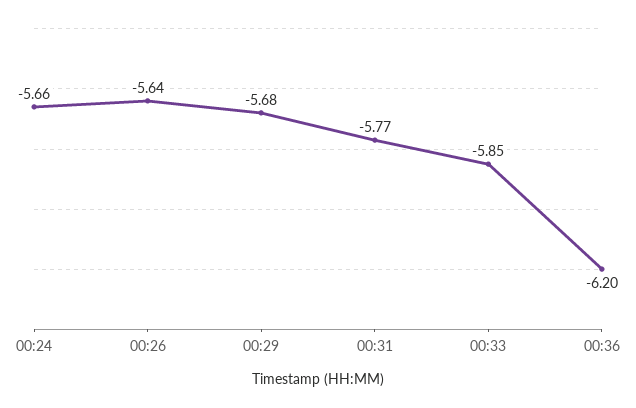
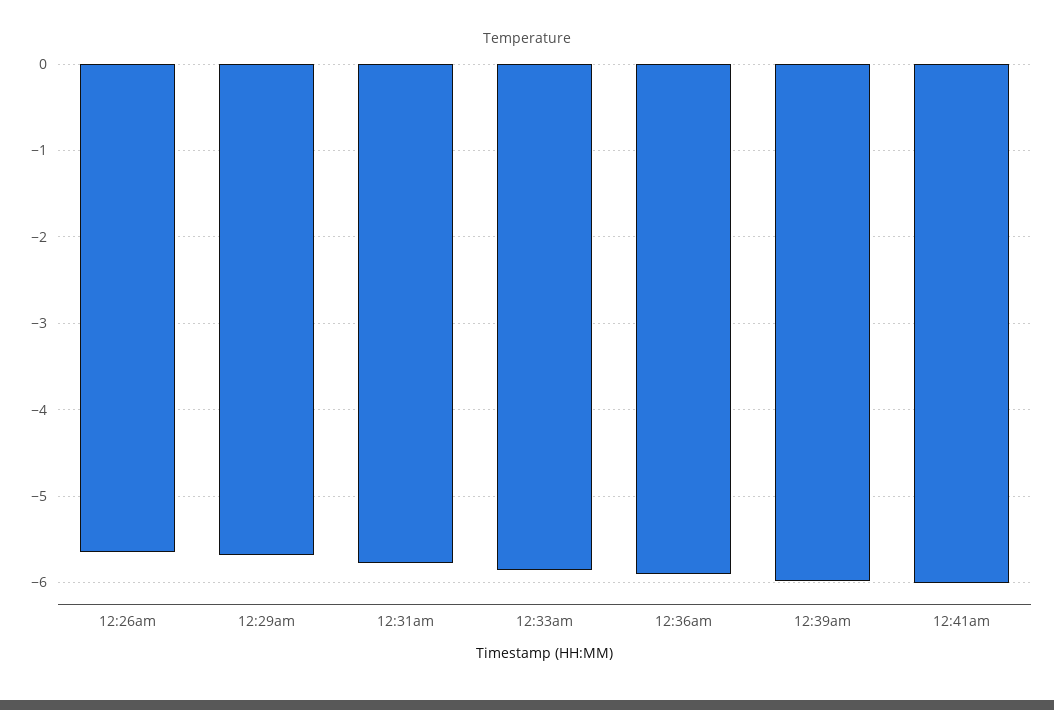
00:24: -5.66 -> none
00:36: -6.2 -> -5.9
12:39am: none -> -6
12:41am: none -> -6

